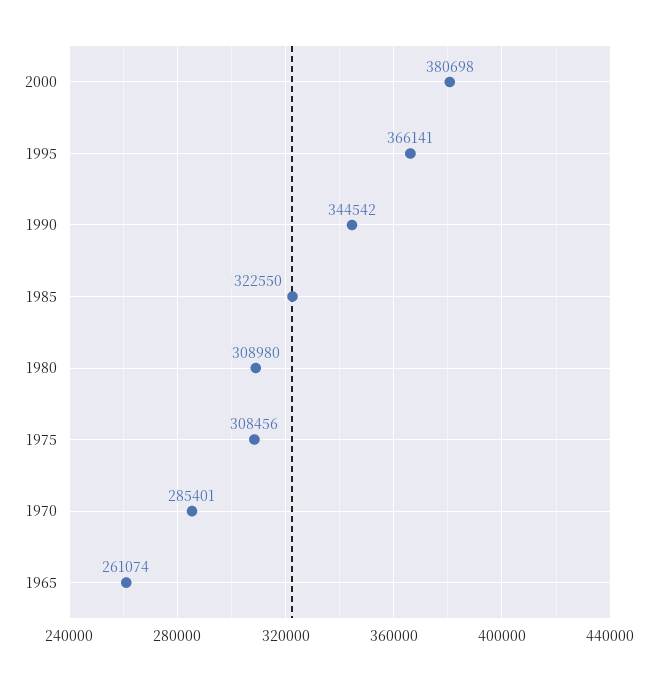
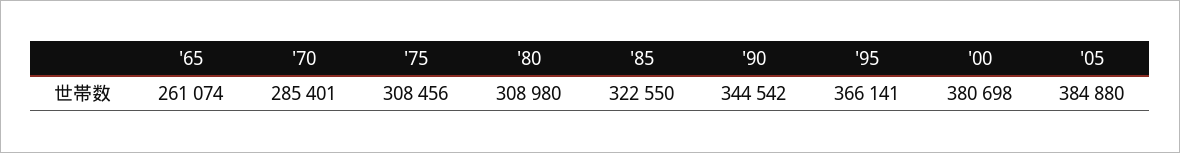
'05: none -> 384880

